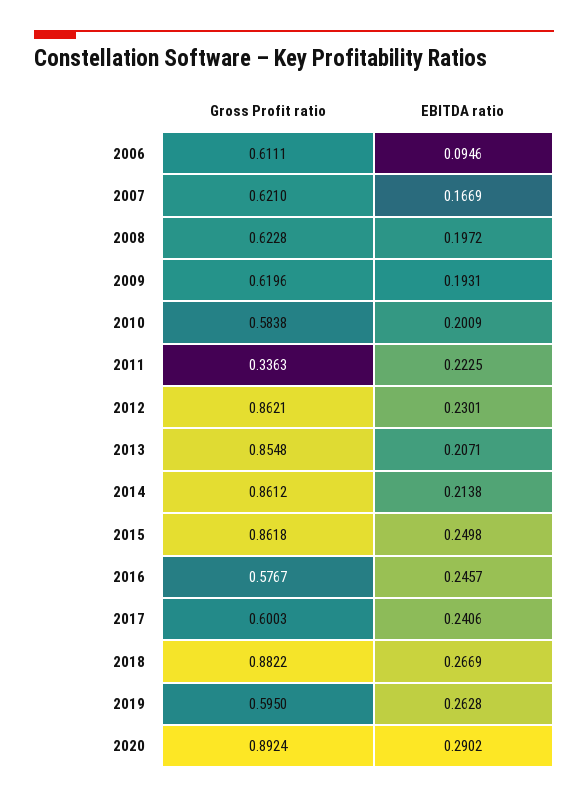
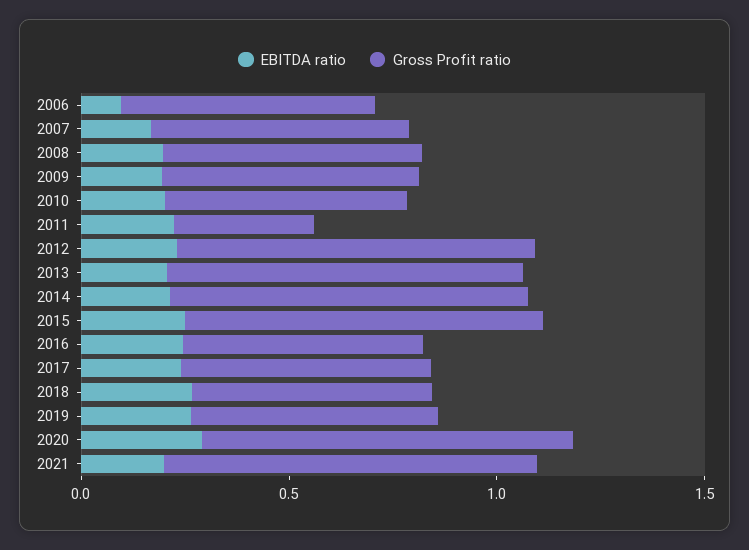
Gross Profit ratio, 2018: 0.8822 -> 0.6
EBITDA ratio, 2021: none -> 0.2
Gross Profit ratio, 2021: none -> 0.9

